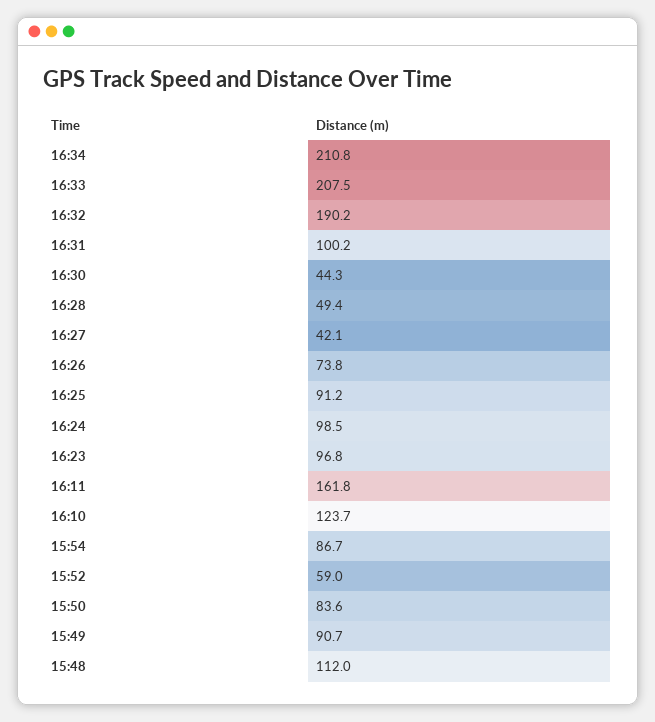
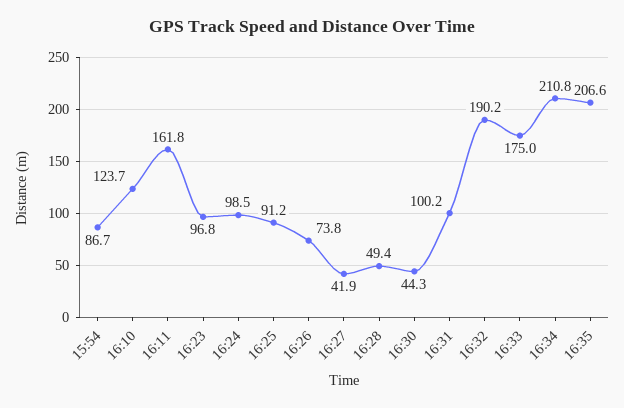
16:33: 207.5 -> 175
16:27: 42.1 -> 41.9
15:52: 59 -> none
15:50: 83.6 -> none
15:49: 90.7 -> none
15:48: 112 -> none
16:35: none -> 206.6

